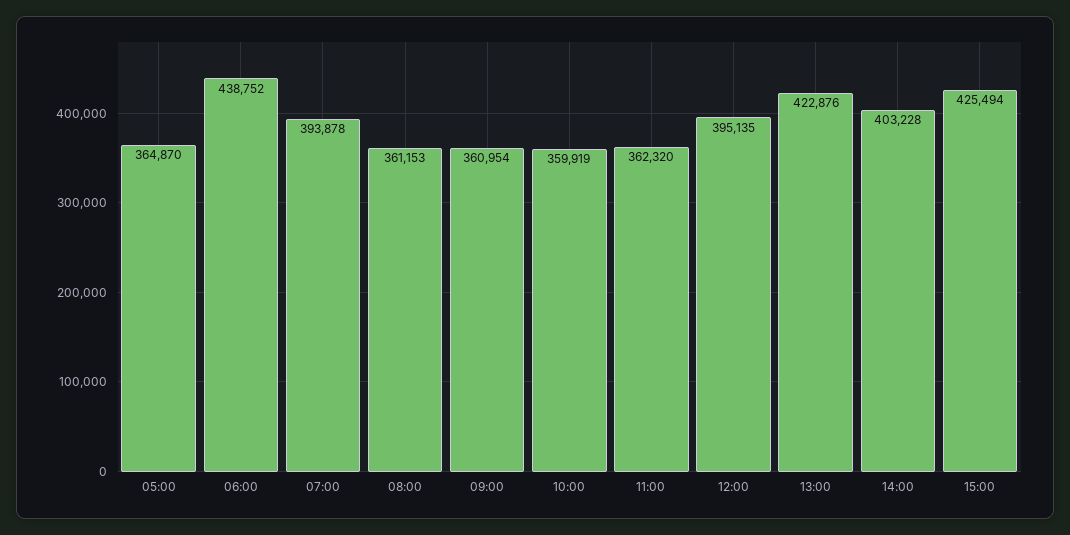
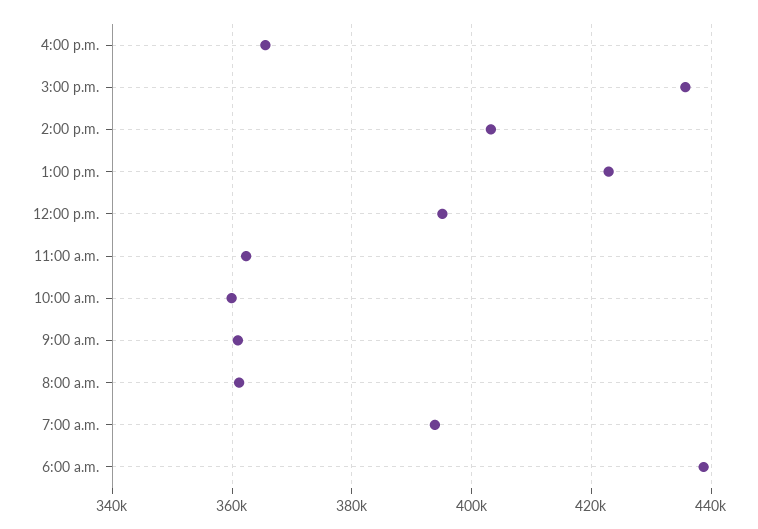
05:00: 364870 -> none
15:00: 425494 -> 436000
4:00 p.m.: none -> 366000

